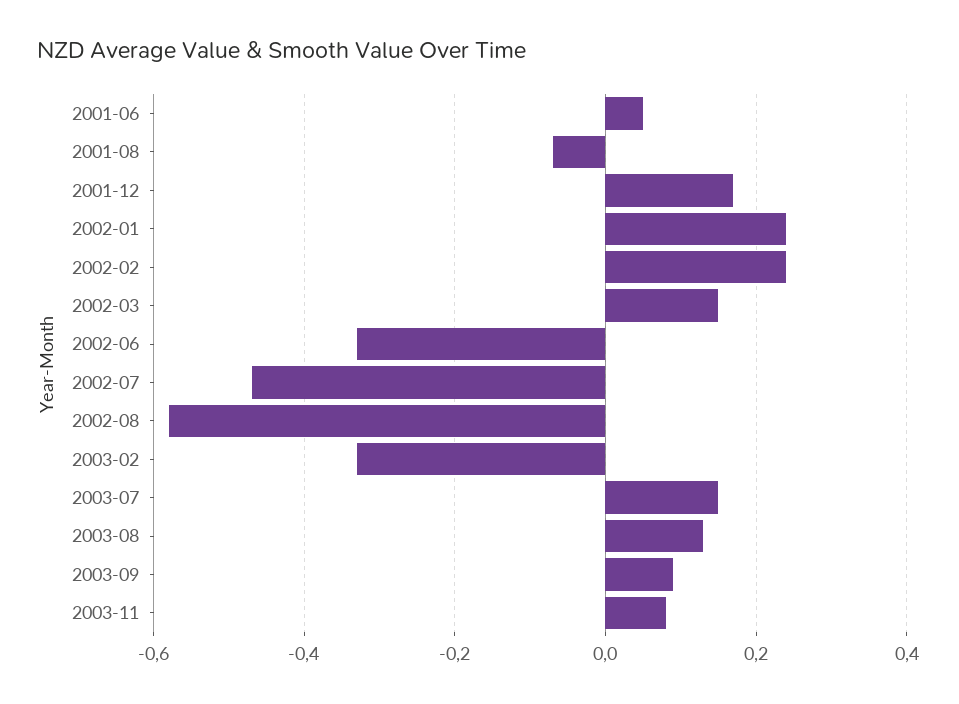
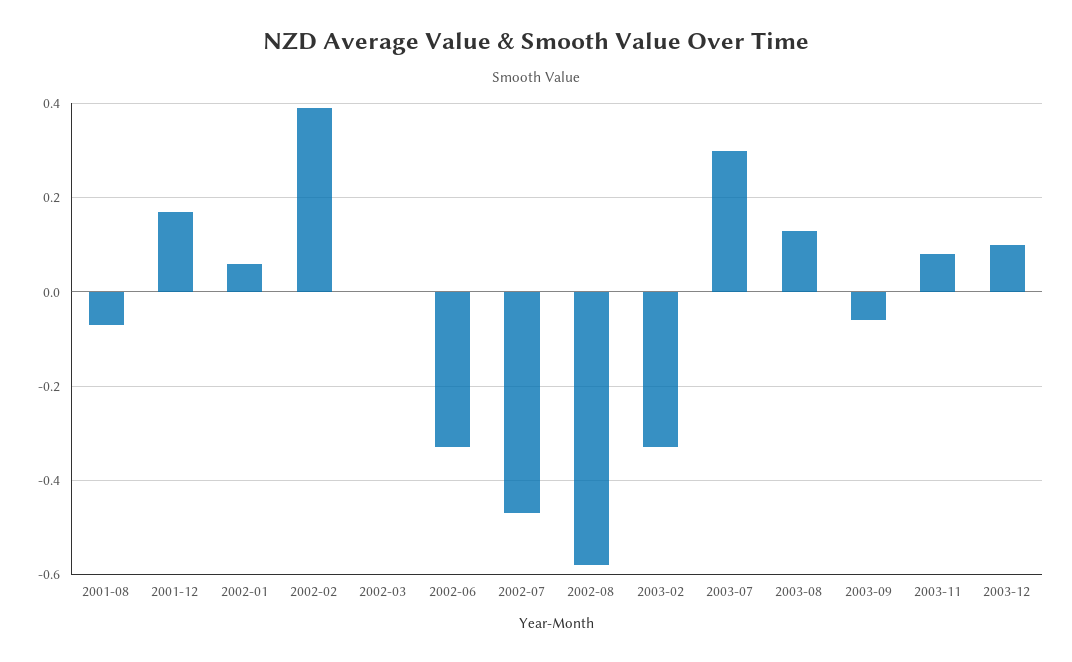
2001-06: 0.05 -> none
2002-01: 0.25 -> 0.05
2002-02: 0.25 -> 0.4
2002-03: 0.15 -> 0
2003-07: 0.15 -> 0.3
2003-09: 0.1 -> -0.05
2003-12: none -> 0.1

